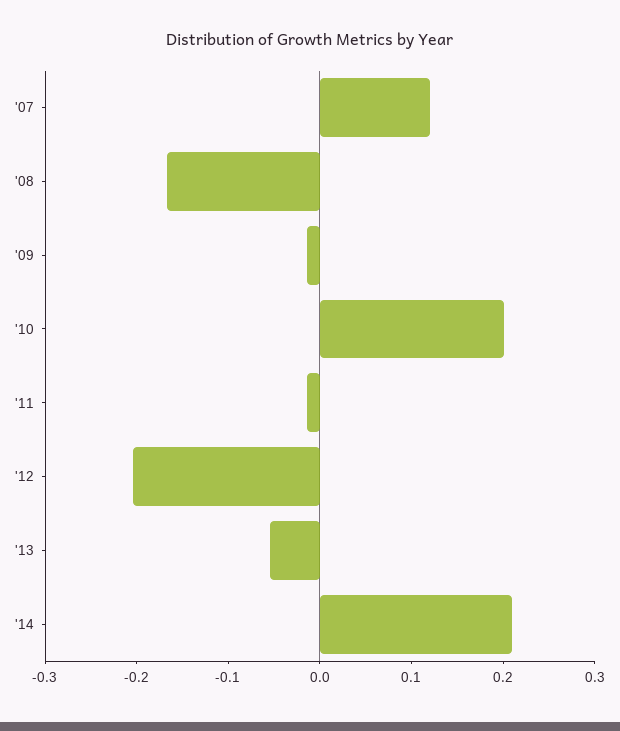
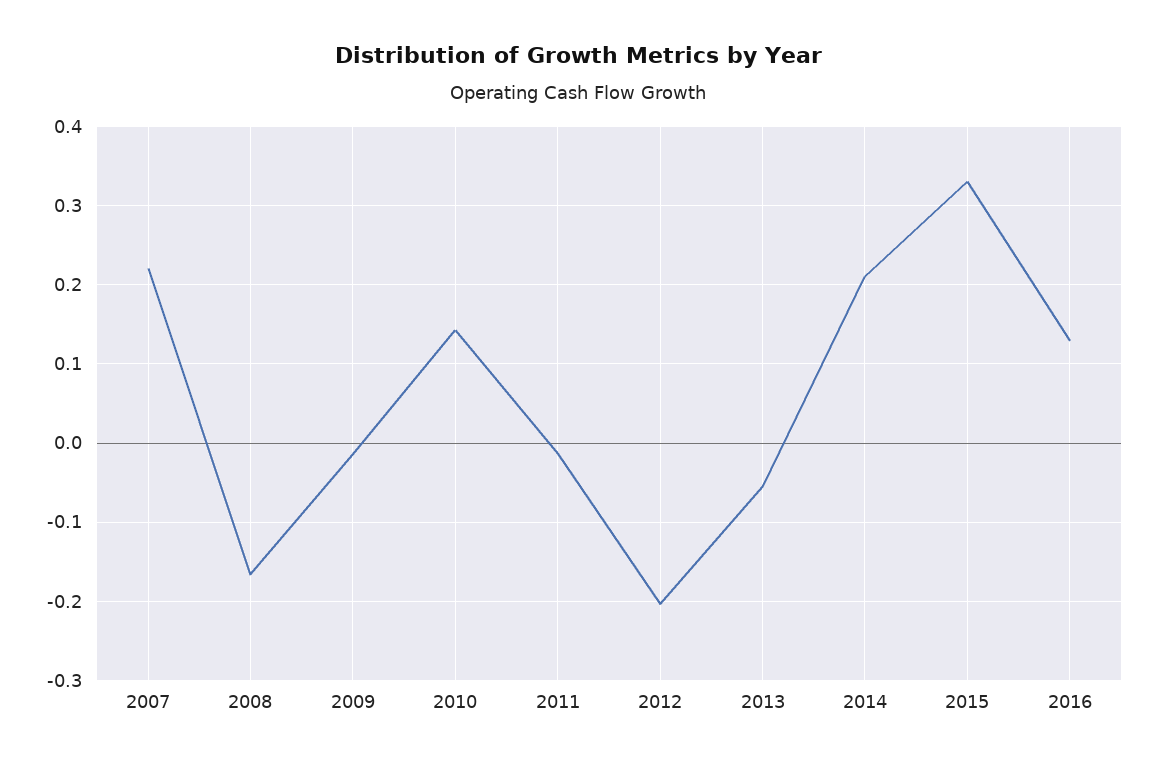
'07: 0.12 -> 0.22
'10: 0.2 -> 0.14
2015: none -> 0.33
2016: none -> 0.13

